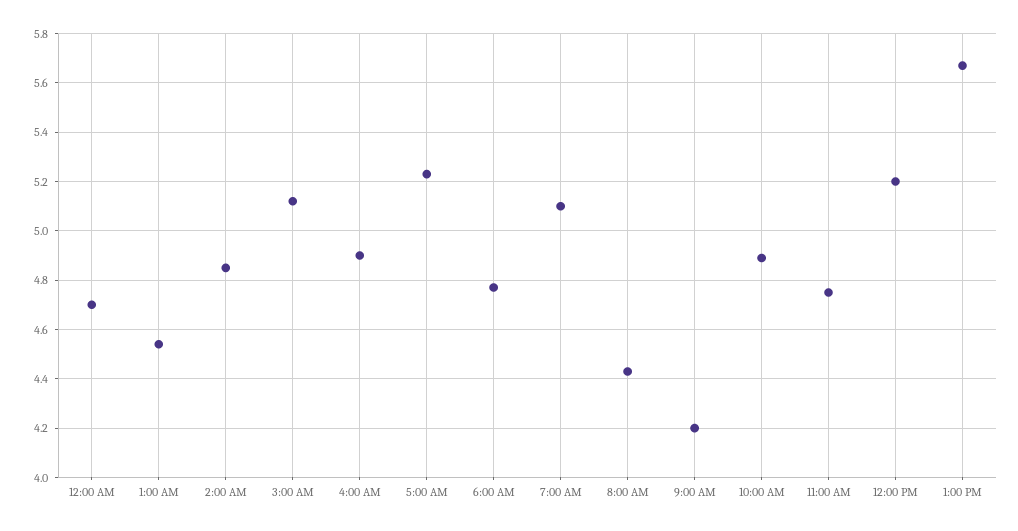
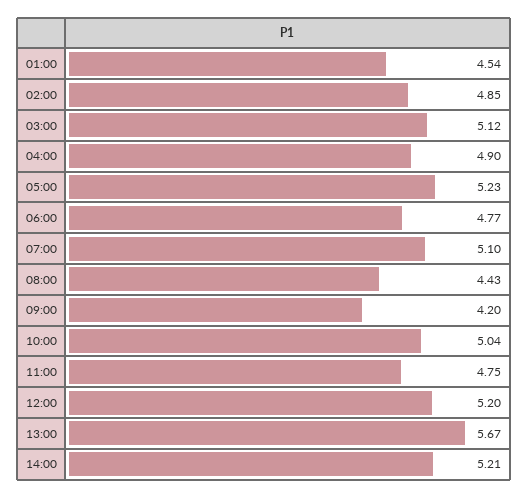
12:00 AM: 4.7 -> none
10:00 AM: 4.9 -> 5.04
14:00: none -> 5.21

